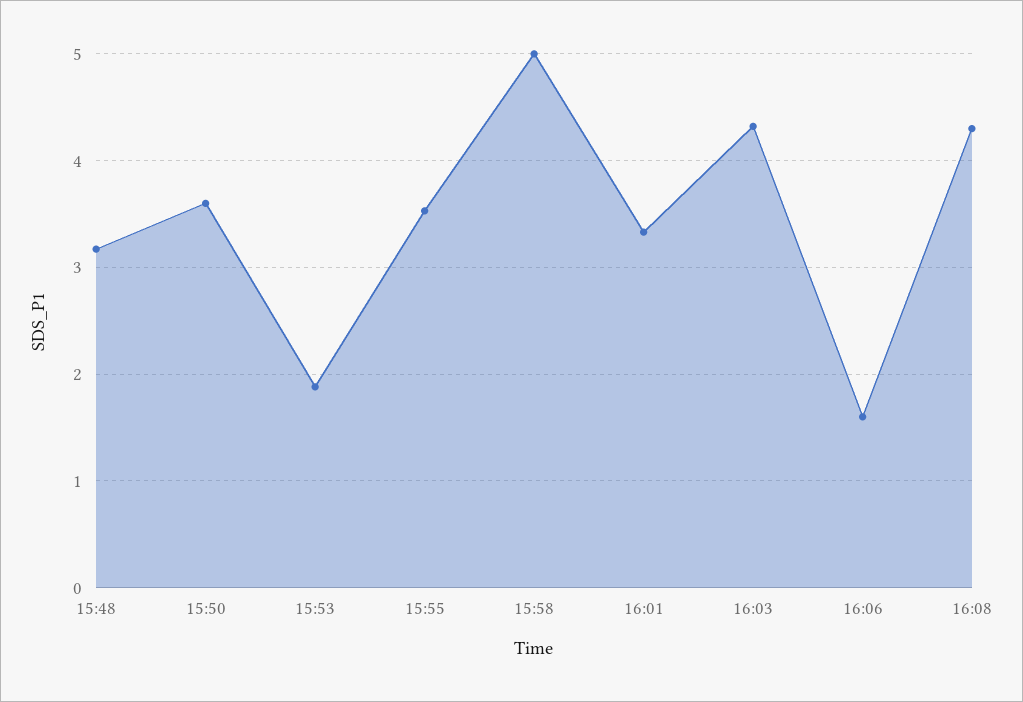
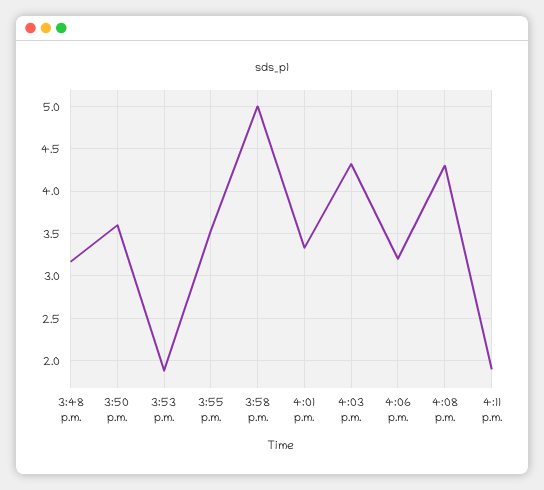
16:06: 1.6 -> 3.2
4:11 p.m.: none -> 1.9

